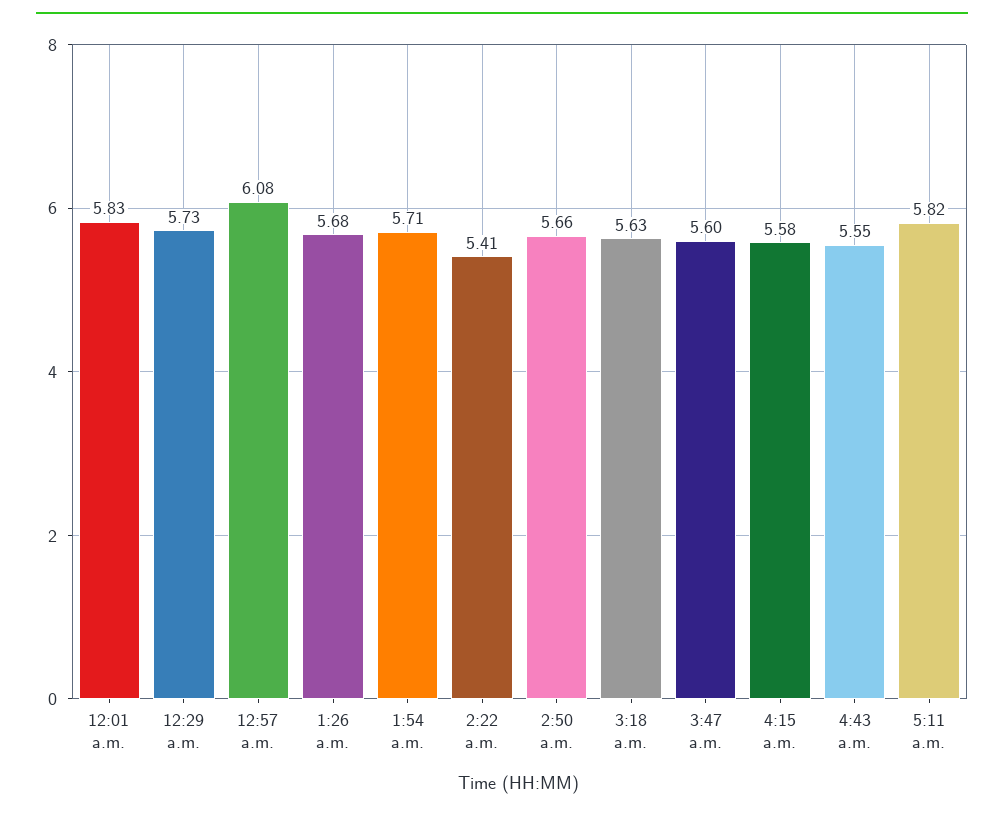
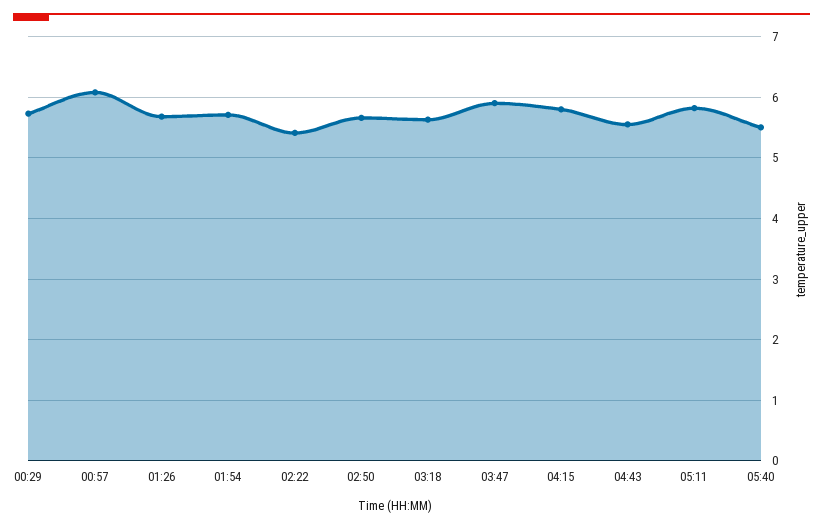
12:01 a.m.: 5.83 -> none
3:47 a.m.: 5.6 -> 5.9
4:15 a.m.: 5.58 -> 5.8
05:40: none -> 5.5

